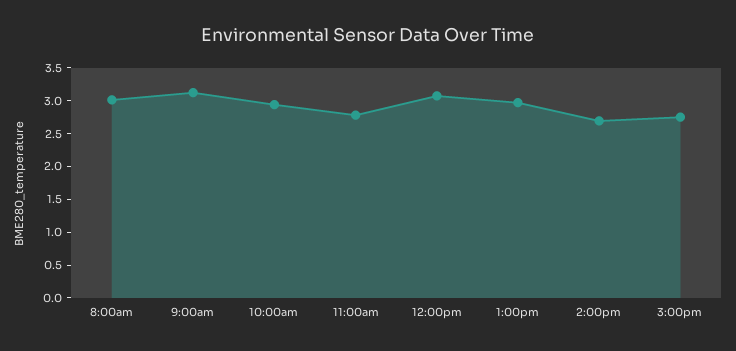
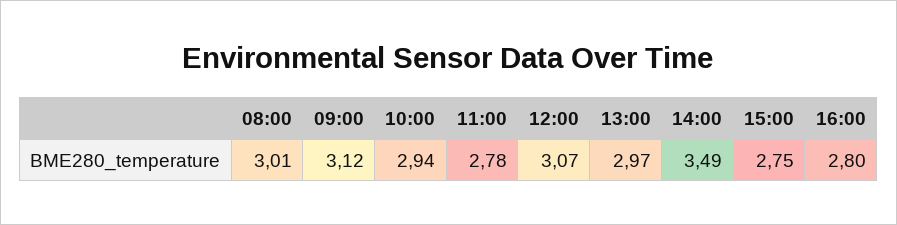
2:00pm: 2.75 -> 3.49
16:00: none -> 2.8

